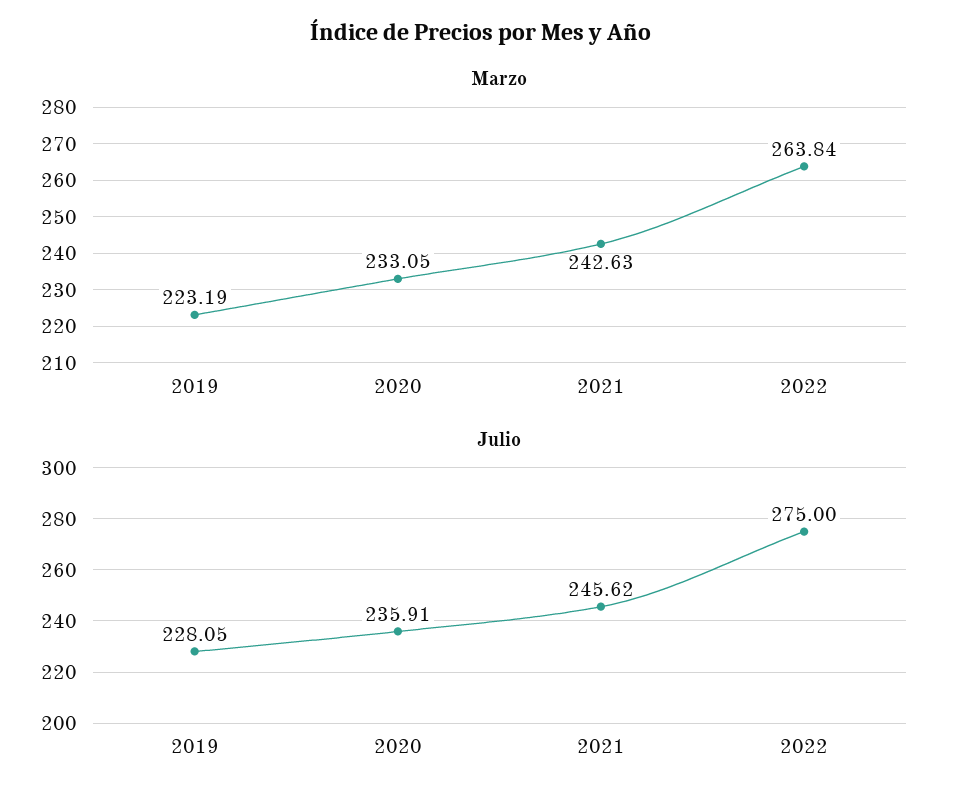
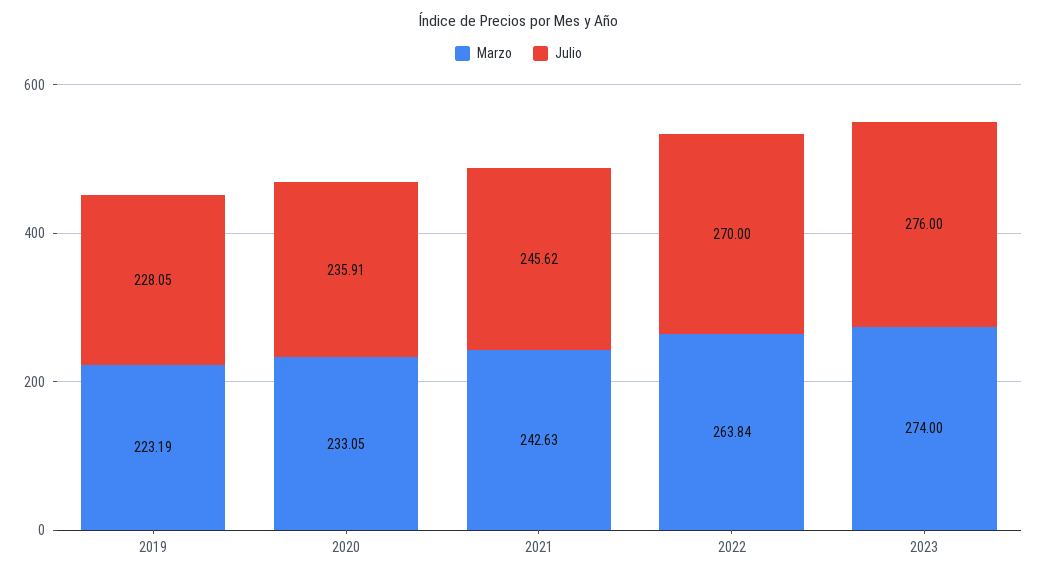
Julio, 2022: 275 -> 270
Marzo, 2023: none -> 274
Julio, 2023: none -> 276

